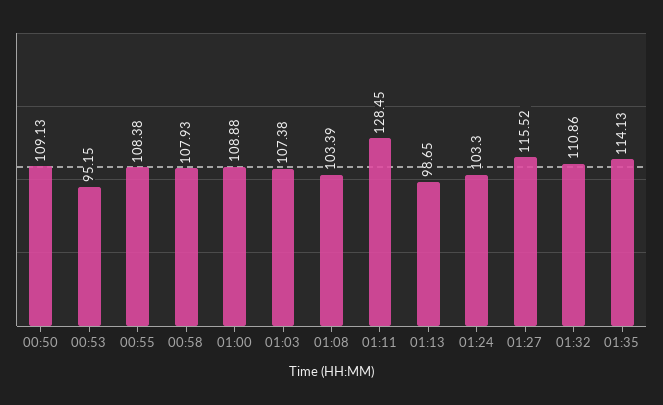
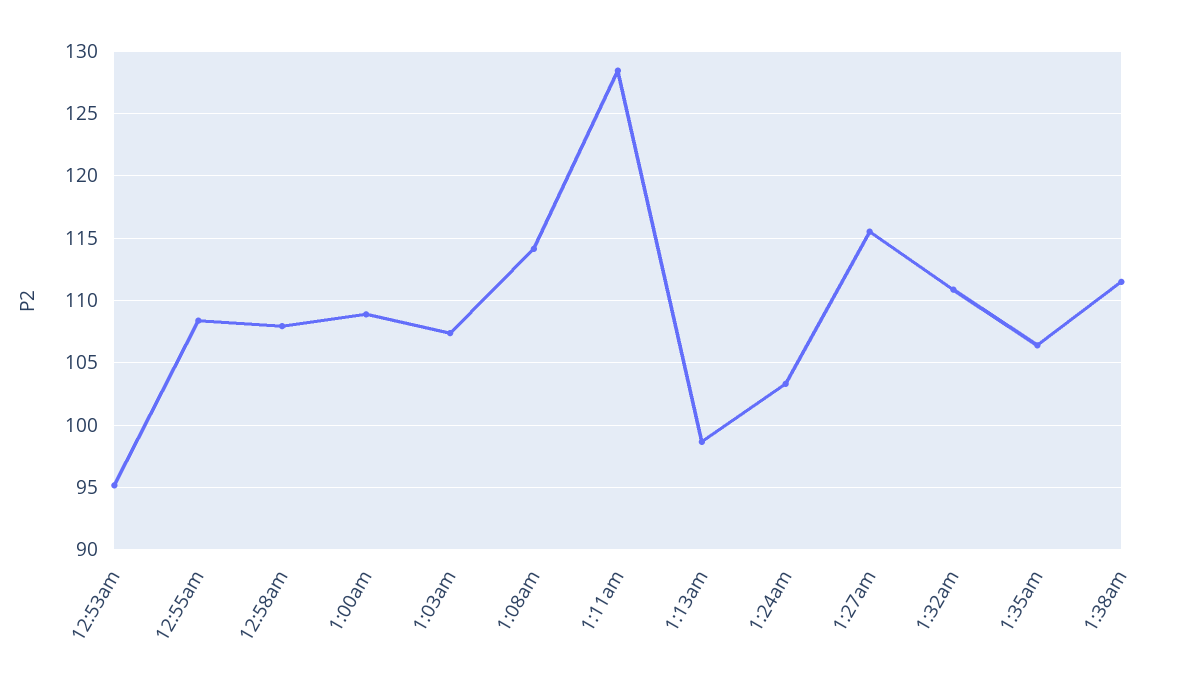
00:50: 109.13 -> none
01:08: 103.39 -> 114
01:35: 114.13 -> 106.5
1:38am: none -> 111.5

